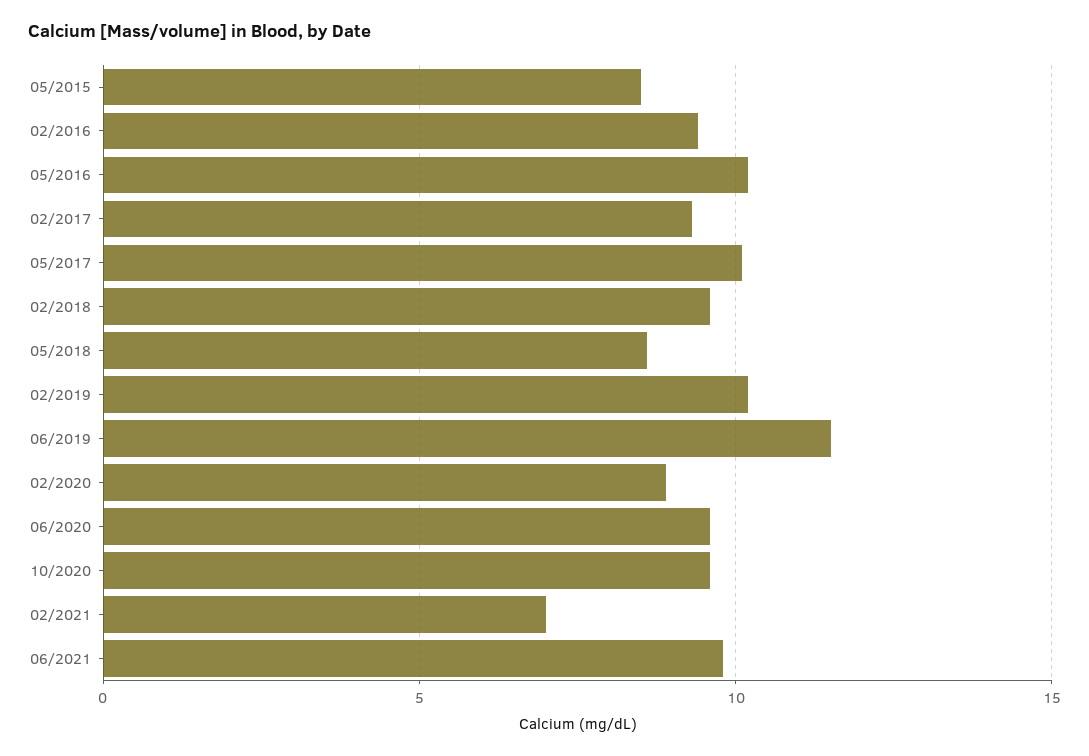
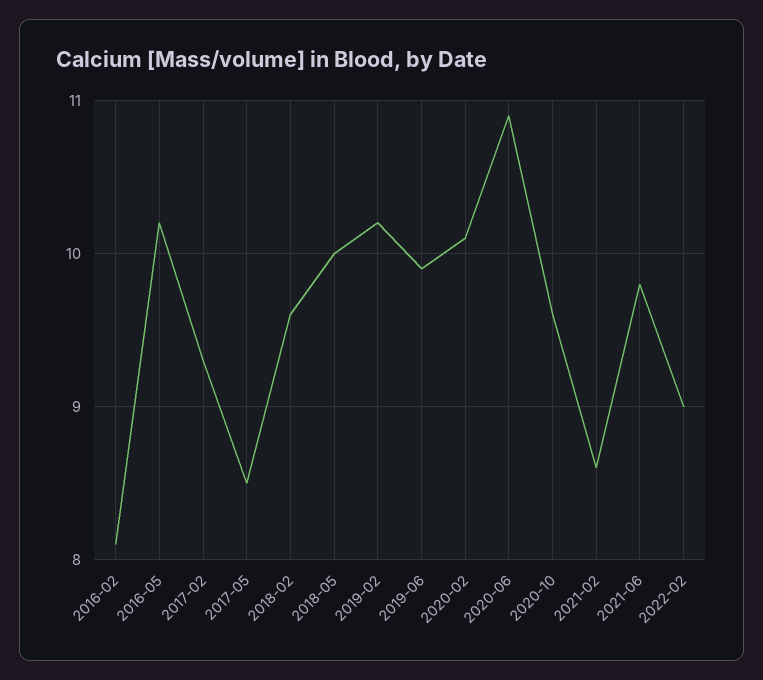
05/2015: 8.5 -> none
02/2016: 9.5 -> 8.1
05/2017: 10 -> 8.5
05/2018: 8.5 -> 10
06/2019: 11.5 -> 9.9
02/2020: 9 -> 10.1
06/2020: 9.5 -> 10.9
02/2021: 7 -> 8.6
2022-02: none -> 9

